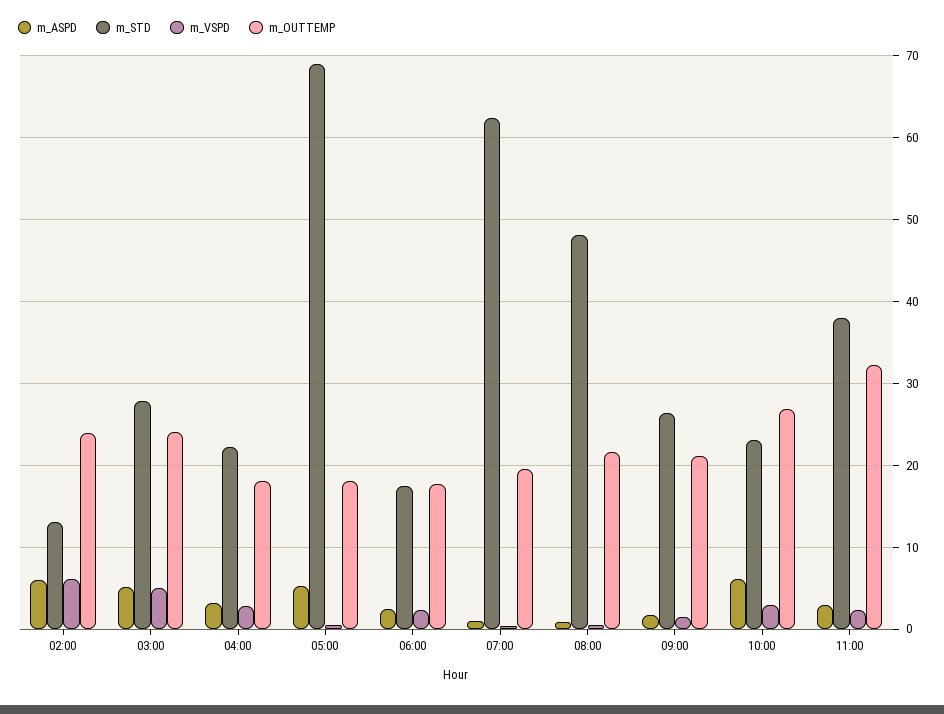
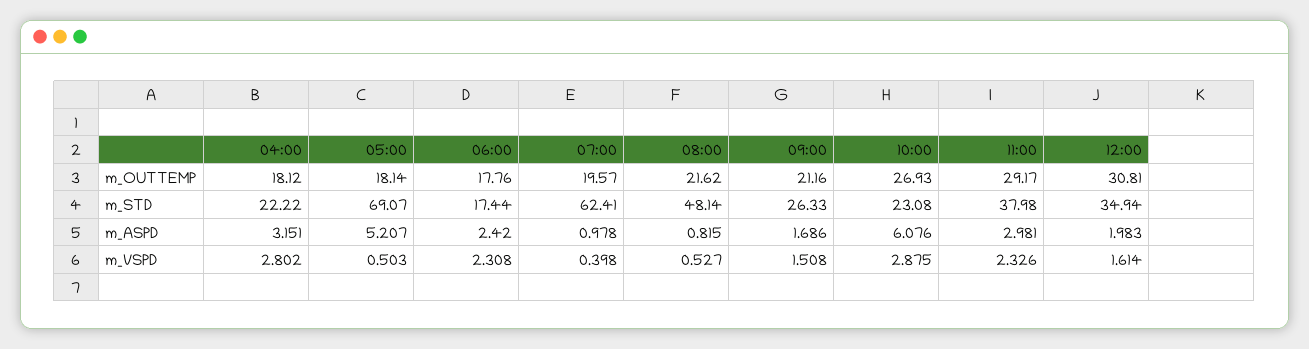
m_ASPD, 02:00: 6 -> none
m_STD, 02:00: 13 -> none
m_VSPD, 02:00: 6 -> none
m_OUTTEMP, 02:00: 24 -> none
m_ASPD, 03:00: 5 -> none
m_STD, 03:00: 28 -> none
m_VSPD, 03:00: 5 -> none
m_OUTTEMP, 03:00: 24 -> none
m_OUTTEMP, 11:00: 32 -> 29.17
m_OUTTEMP, 12:00: none -> 30.81
m_STD, 12:00: none -> 34.94
m_ASPD, 12:00: none -> 1.983
m_VSPD, 12:00: none -> 1.614

